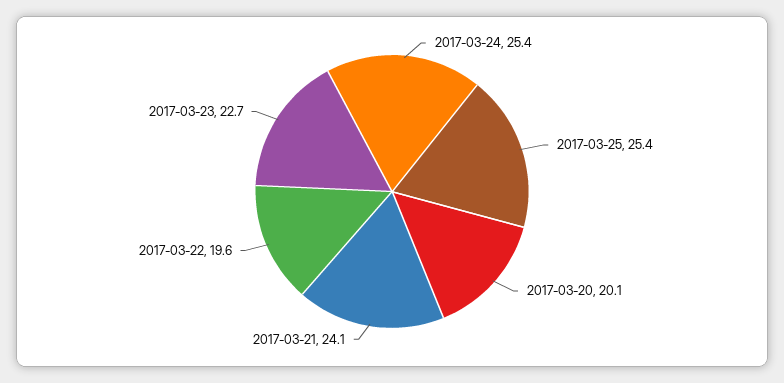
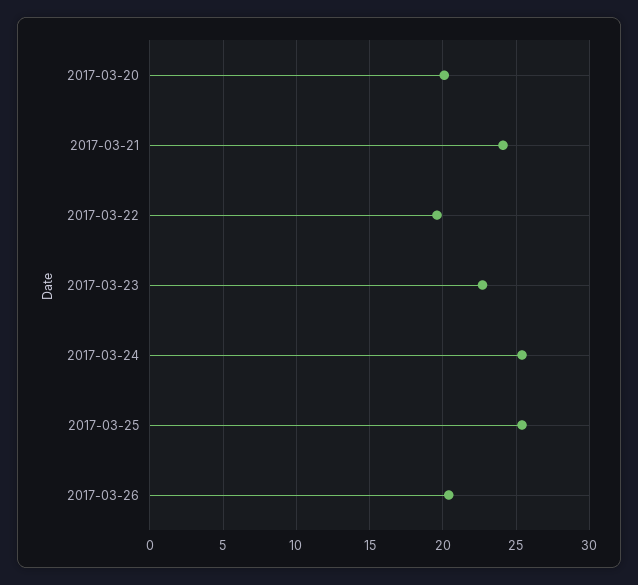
2017-03-26: none -> 20.5

